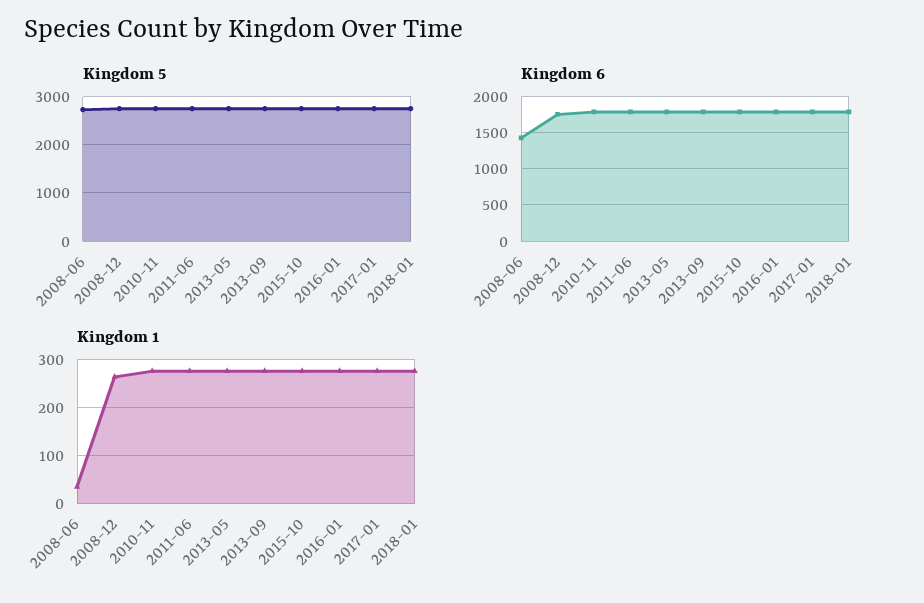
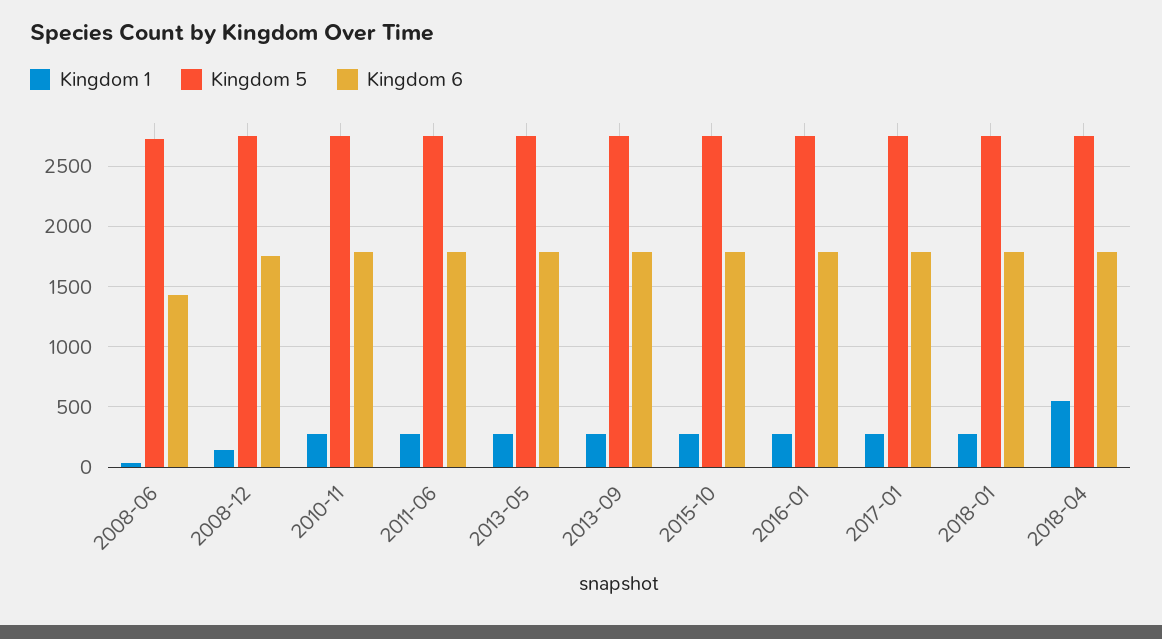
Kingdom 1, 2008-12: 260 -> 150
Kingdom 1, 2018-04: none -> 550
Kingdom 5, 2018-04: none -> 2750
Kingdom 6, 2018-04: none -> 1800

